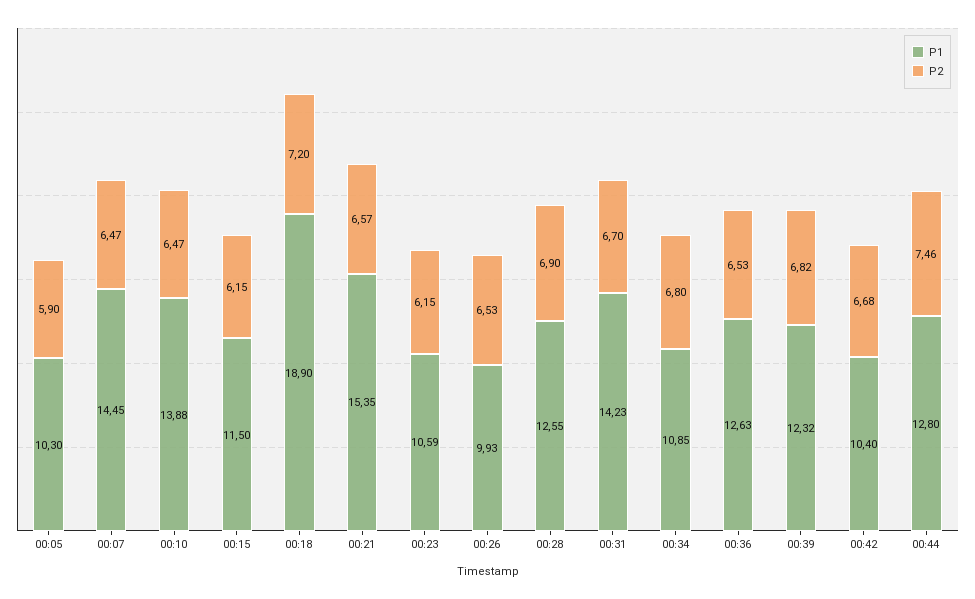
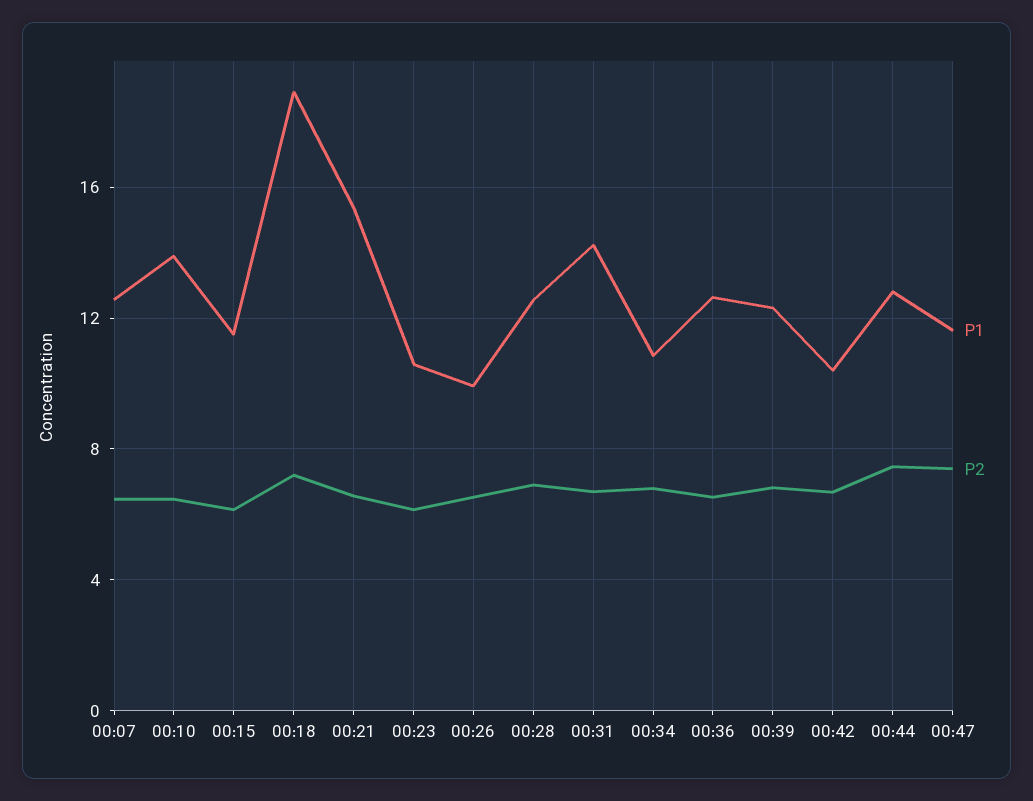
P1, 00:05: 10.3 -> none
P2, 00:05: 5.9 -> none
P1, 00:07: 14.45 -> 12.5
P1, 00:47: none -> 11.5
P2, 00:47: none -> 7.5

